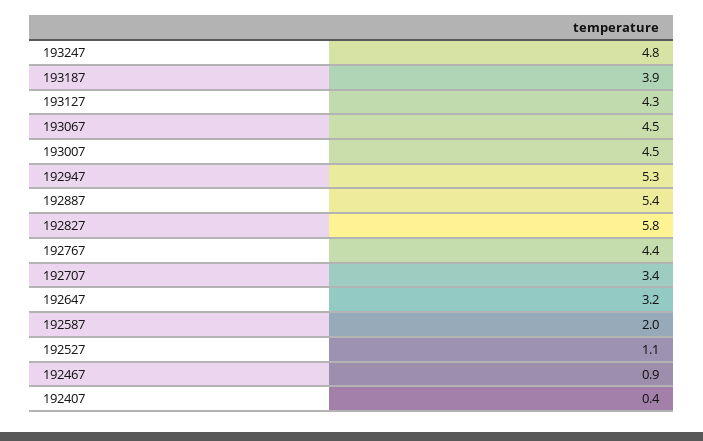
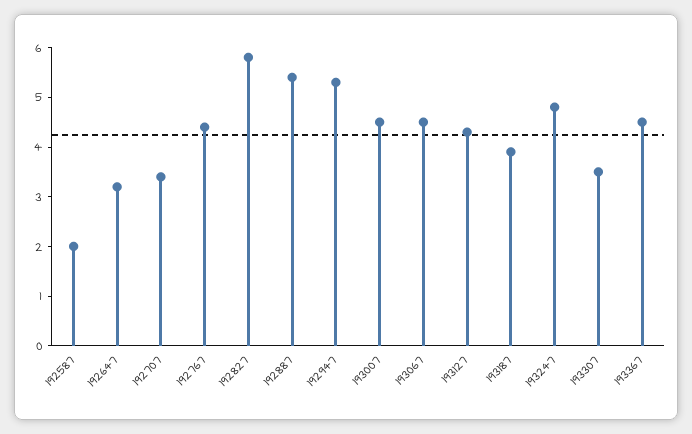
192527: 1.1 -> none
192467: 0.9 -> none
192407: 0.4 -> none
193307: none -> 3.5
193367: none -> 4.5

